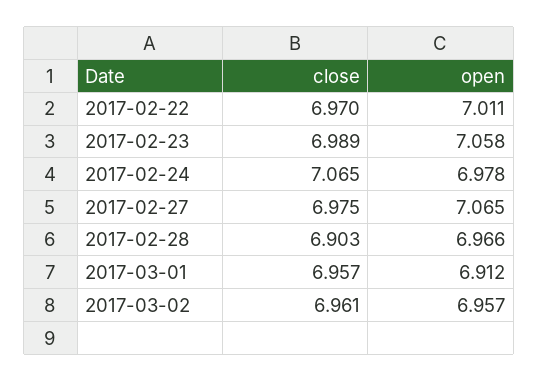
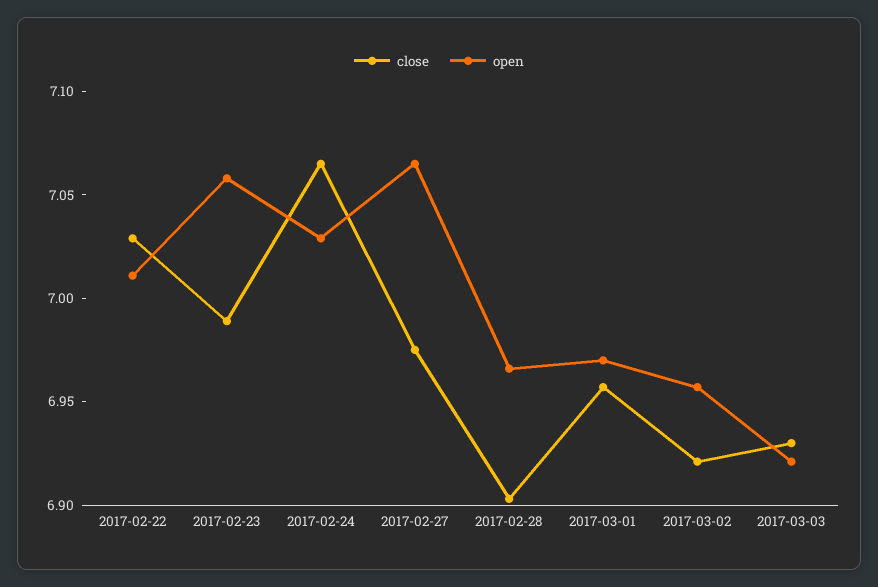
close, 2017-02-22: 6.97 -> 7.03
open, 2017-02-24: 6.978 -> 7.03
open, 2017-03-01: 6.912 -> 6.97
close, 2017-03-02: 6.961 -> 6.92
close, 2017-03-03: none -> 6.93
open, 2017-03-03: none -> 6.92

